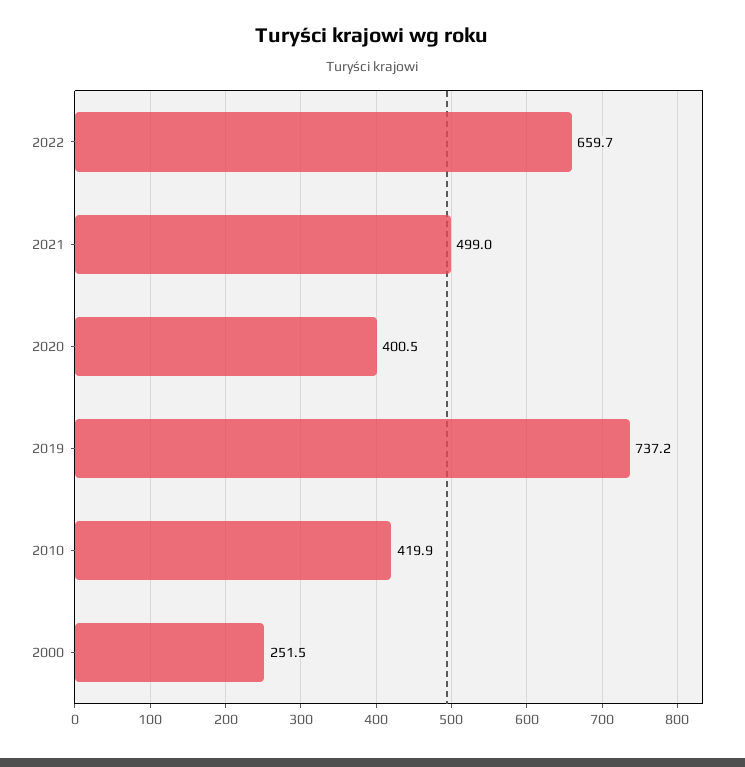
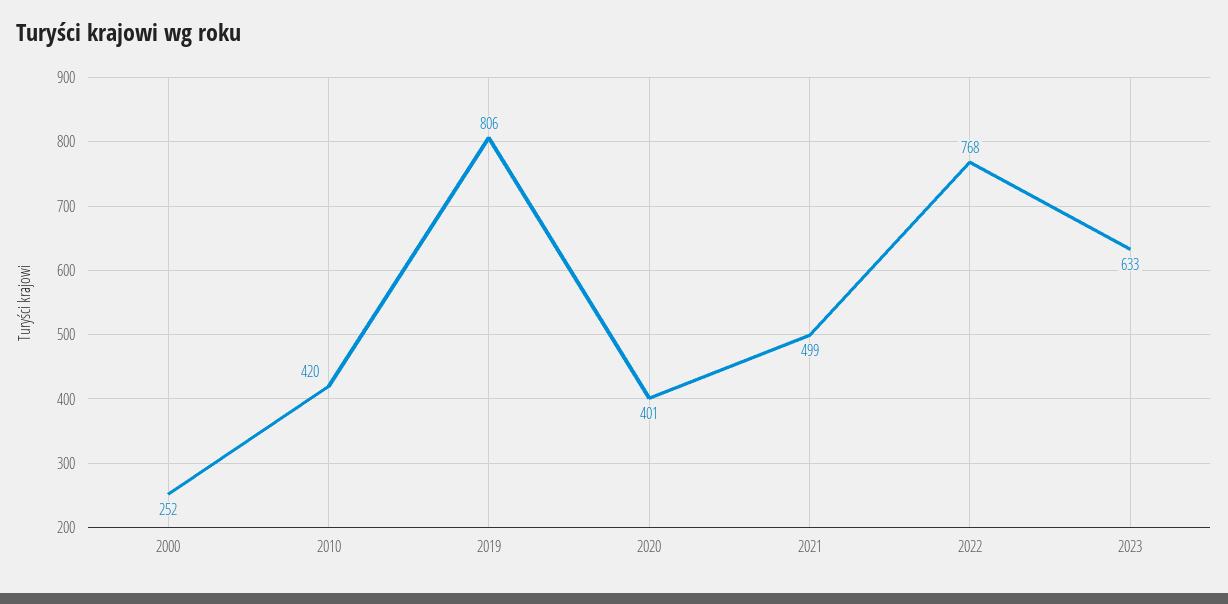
2022: 659.7 -> 768
2019: 737.2 -> 806
2023: none -> 633

